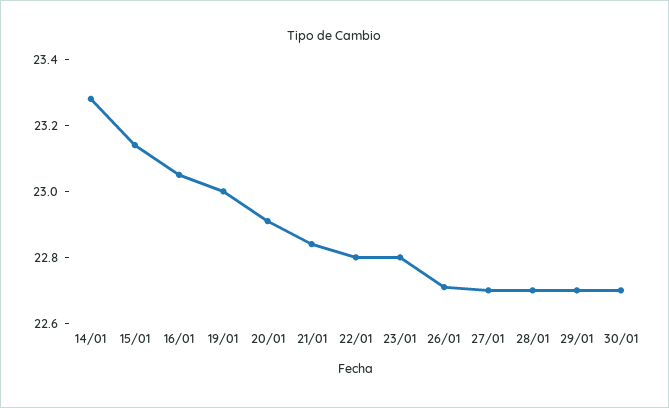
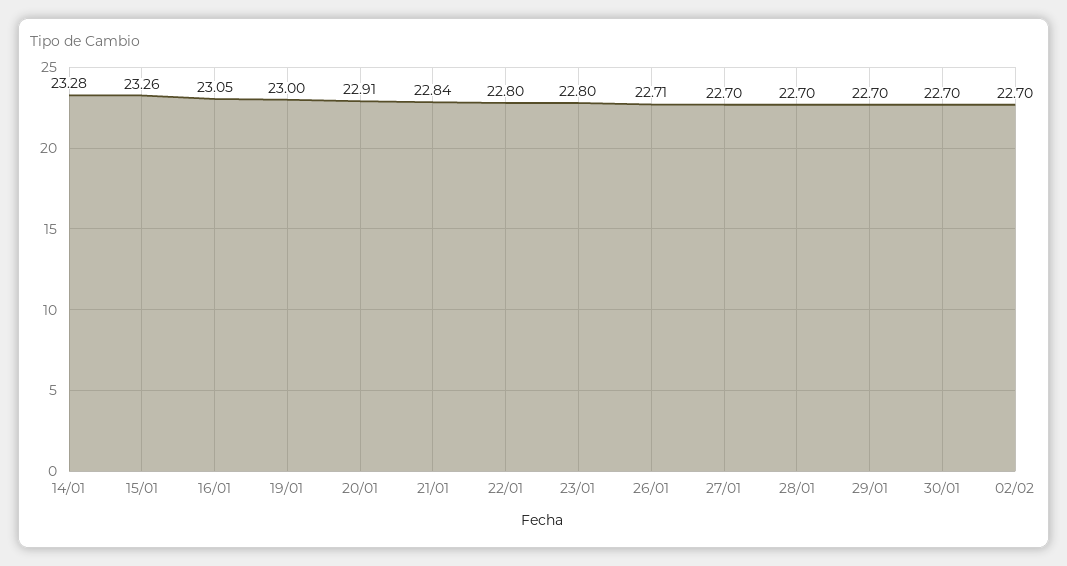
15/01: 23.15 -> 23.26
02/02: none -> 22.7

